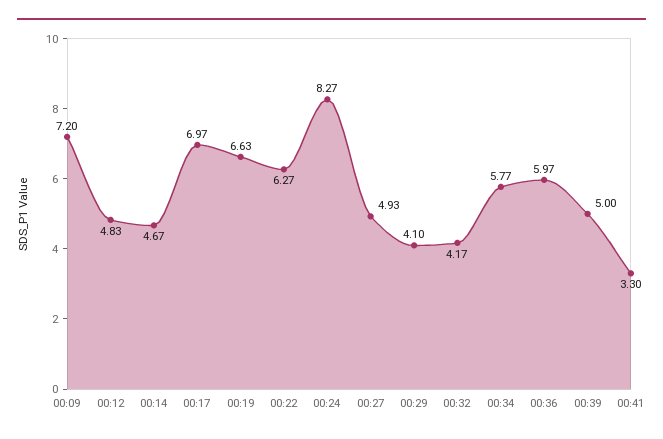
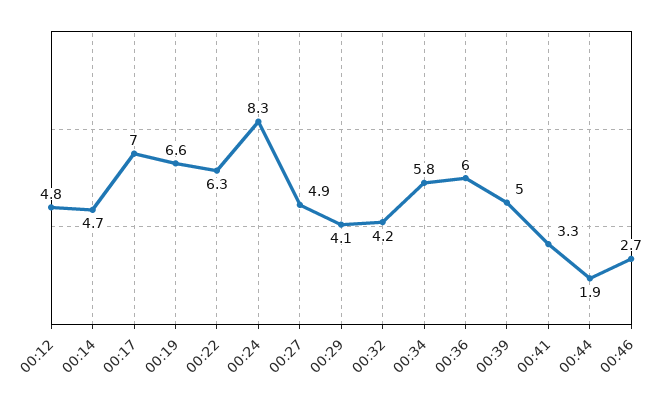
00:09: 7.2 -> none
00:44: none -> 1.9
00:46: none -> 2.7

